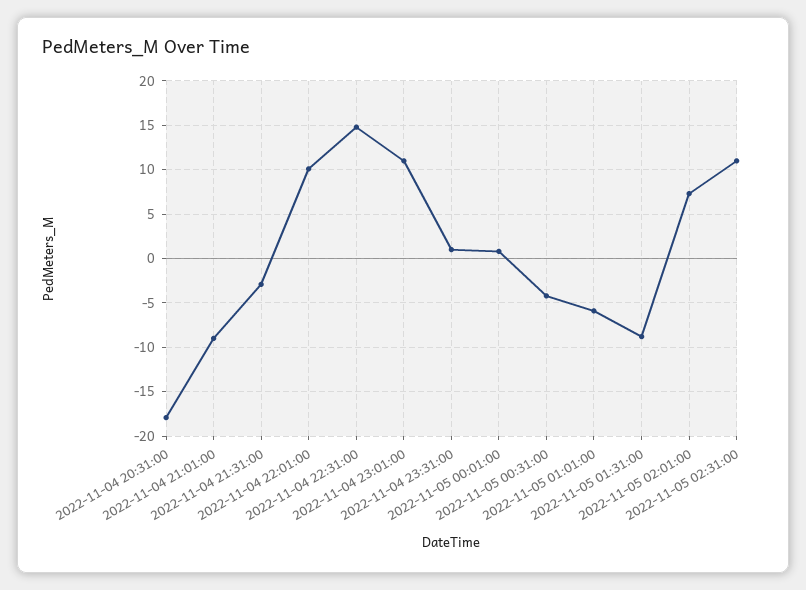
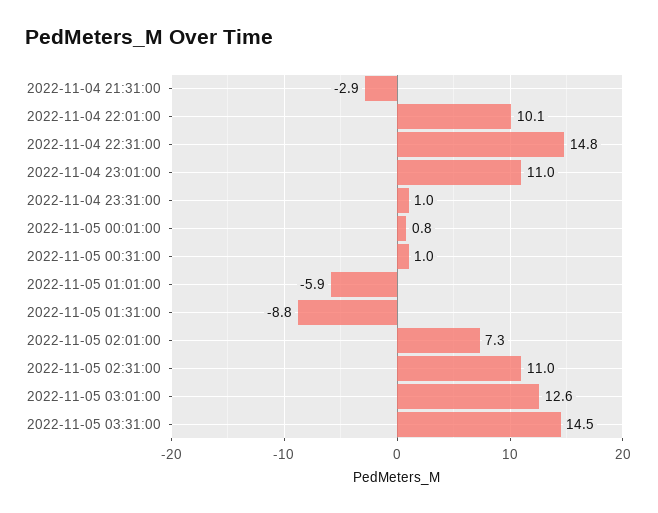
2022-11-04 20:31:00: -18 -> none
2022-11-04 21:01:00: -9 -> none
2022-11-05 00:31:00: -4 -> 1
2022-11-05 03:01:00: none -> 12.6
2022-11-05 03:31:00: none -> 14.5

